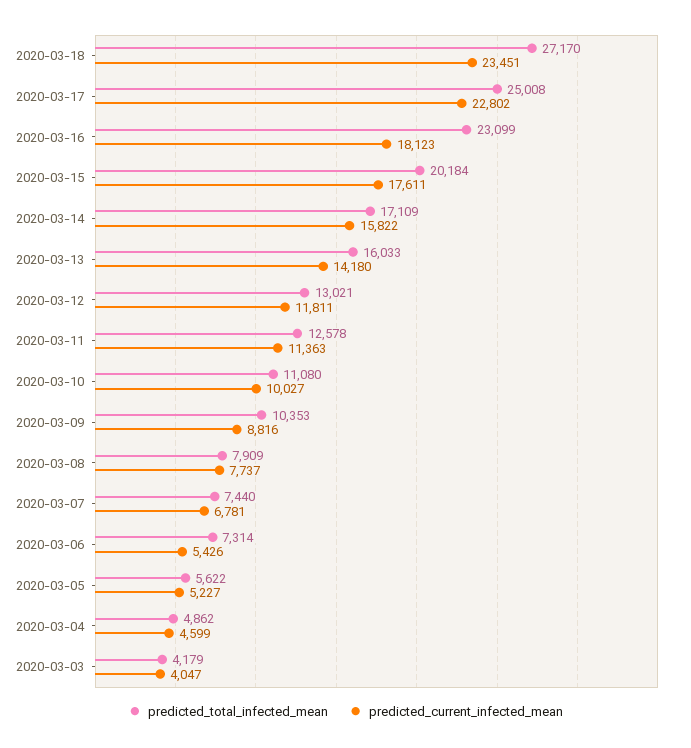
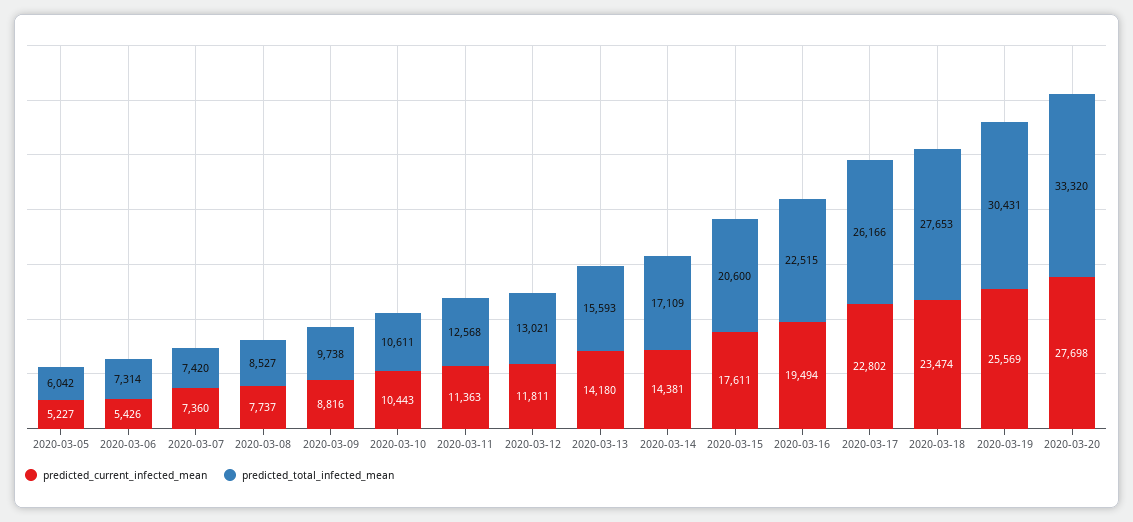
predicted_total_infected_mean, 2020-03-18: 27170 -> 27653
predicted_current_infected_mean, 2020-03-18: 23451 -> 23474
predicted_total_infected_mean, 2020-03-17: 25008 -> 26166
predicted_total_infected_mean, 2020-03-16: 23099 -> 22515
predicted_current_infected_mean, 2020-03-16: 18123 -> 19494
predicted_total_infected_mean, 2020-03-15: 20184 -> 20600
predicted_current_infected_mean, 2020-03-14: 15822 -> 14381
predicted_total_infected_mean, 2020-03-13: 16033 -> 15593
predicted_total_infected_mean, 2020-03-11: 12578 -> 12568
predicted_total_infected_mean, 2020-03-10: 11080 -> 10611
predicted_current_infected_mean, 2020-03-10: 10027 -> 10443
predicted_total_infected_mean, 2020-03-09: 10353 -> 9738
predicted_total_infected_mean, 2020-03-08: 7909 -> 8527
predicted_total_infected_mean, 2020-03-07: 7440 -> 7420
predicted_current_infected_mean, 2020-03-07: 6781 -> 7360
predicted_total_infected_mean, 2020-03-05: 5622 -> 6042
predicted_total_infected_mean, 2020-03-04: 4862 -> none
predicted_current_infected_mean, 2020-03-04: 4599 -> none
predicted_total_infected_mean, 2020-03-03: 4179 -> none
predicted_current_infected_mean, 2020-03-03: 4047 -> none
predicted_current_infected_mean, 2020-03-19: none -> 25569
predicted_total_infected_mean, 2020-03-19: none -> 30431
predicted_current_infected_mean, 2020-03-20: none -> 27698
predicted_total_infected_mean, 2020-03-20: none -> 33320

